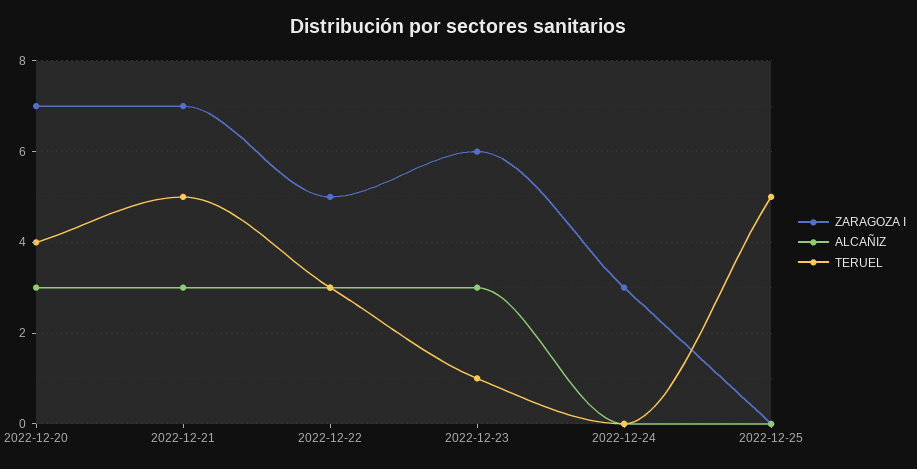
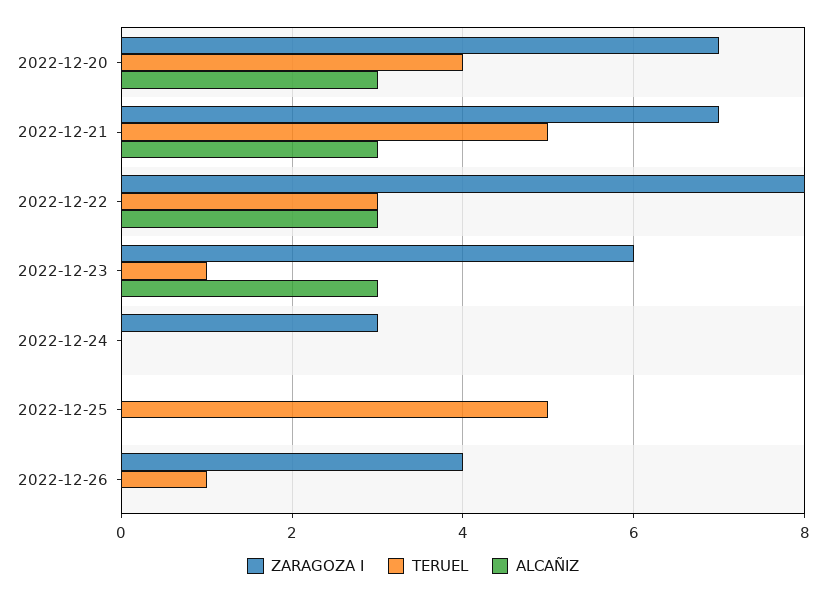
ZARAGOZA I, 2022-12-22: 5 -> 8
ZARAGOZA I, 2022-12-26: none -> 4
TERUEL, 2022-12-26: none -> 1
ALCAÑIZ, 2022-12-26: none -> 0

